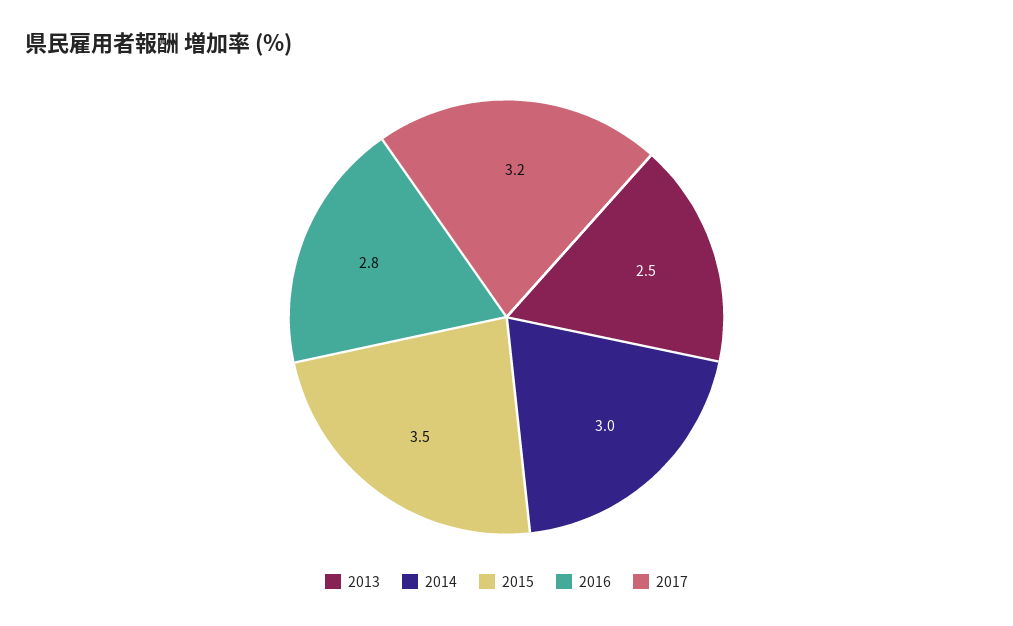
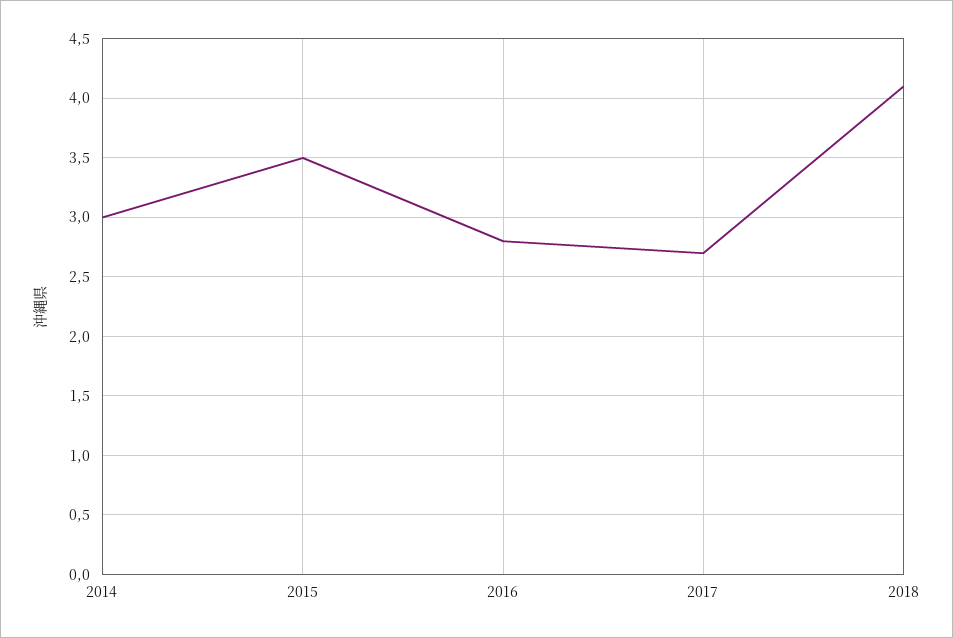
2013: 2.5 -> none
2017: 3.2 -> 2.7
2018: none -> 4.1

